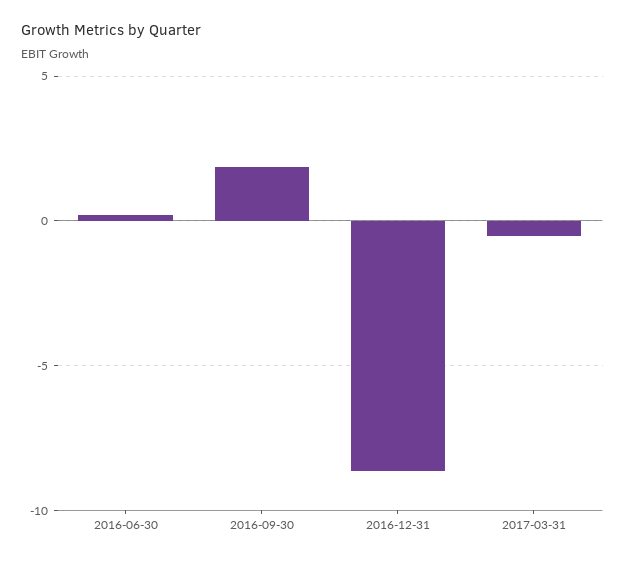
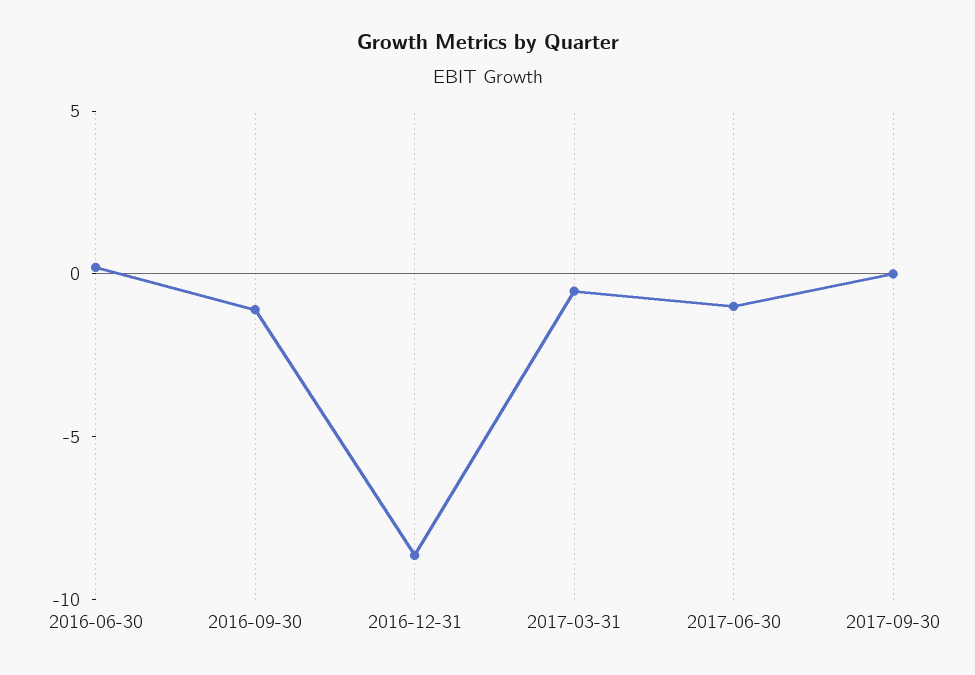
2016-09-30: 2 -> -1
2017-06-30: none -> -1
2017-09-30: none -> 0

